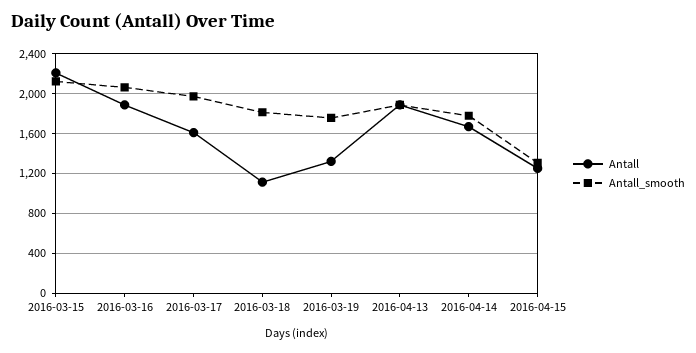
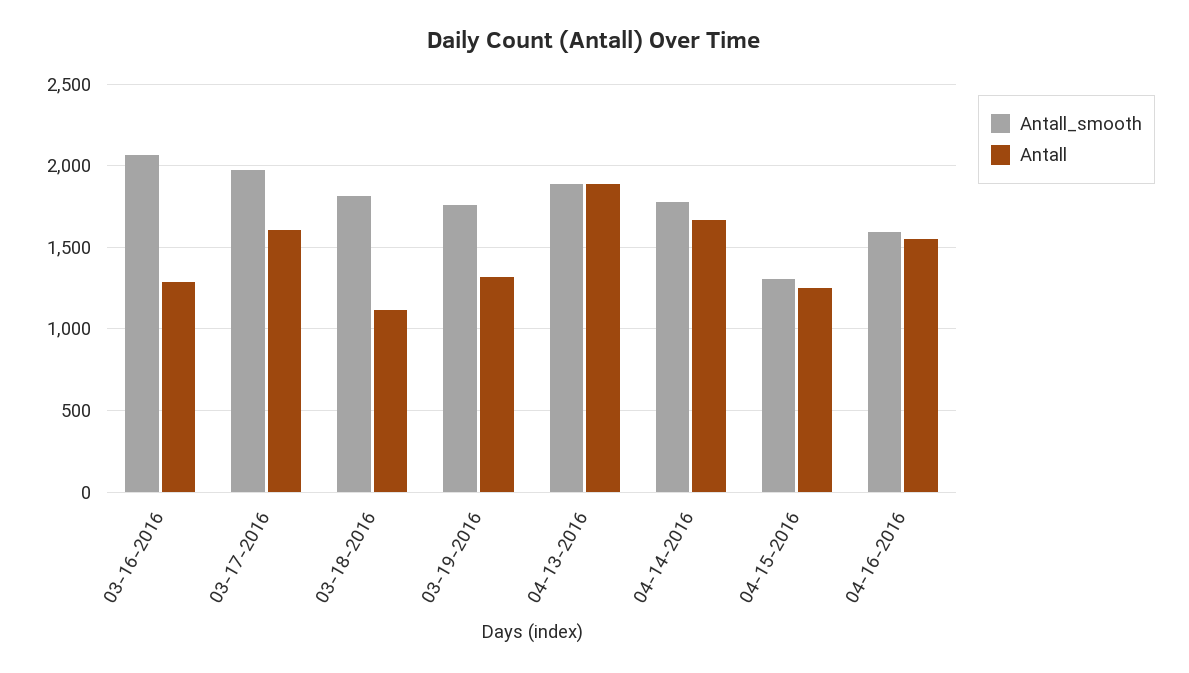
Antall, 2016-03-15: 2200 -> none
Antall_smooth, 2016-03-15: 2100 -> none
Antall, 2016-03-16: 1900 -> 1300
Antall_smooth, 04-16-2016: none -> 1600
Antall, 04-16-2016: none -> 1550

